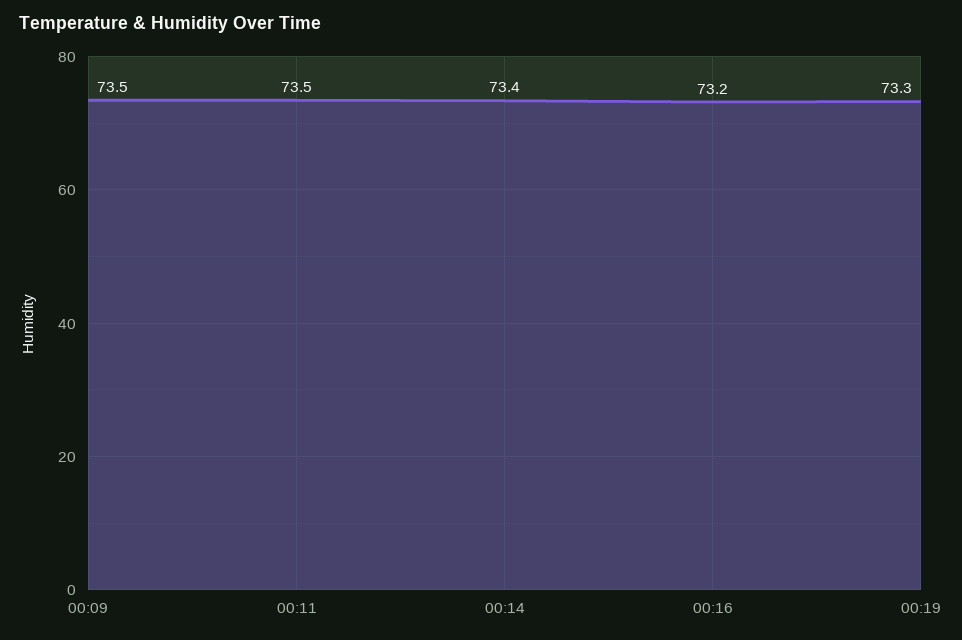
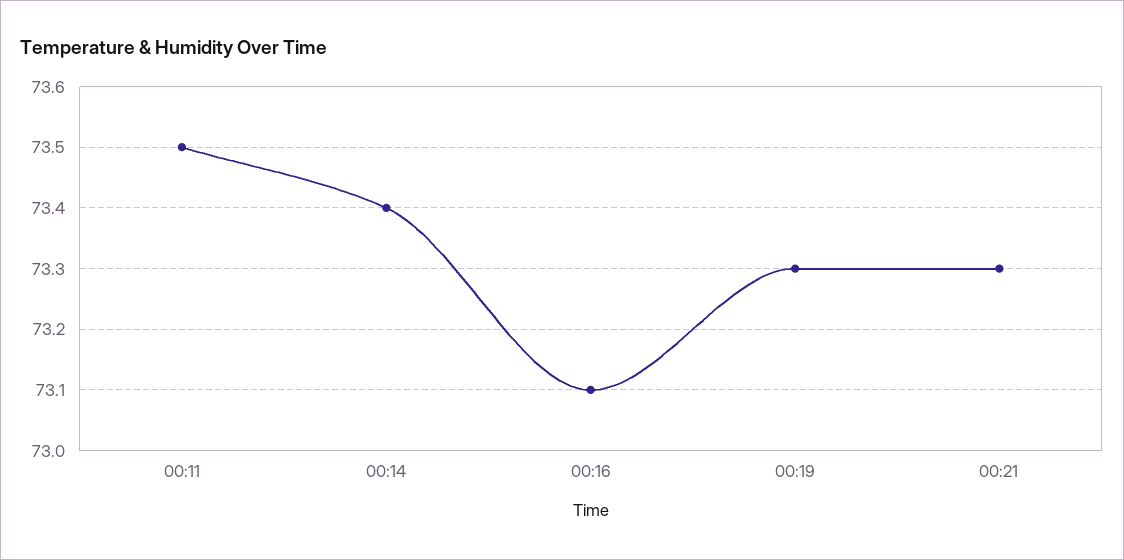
00:09: 73.5 -> none
00:16: 73.2 -> 73.1
00:21: none -> 73.3

